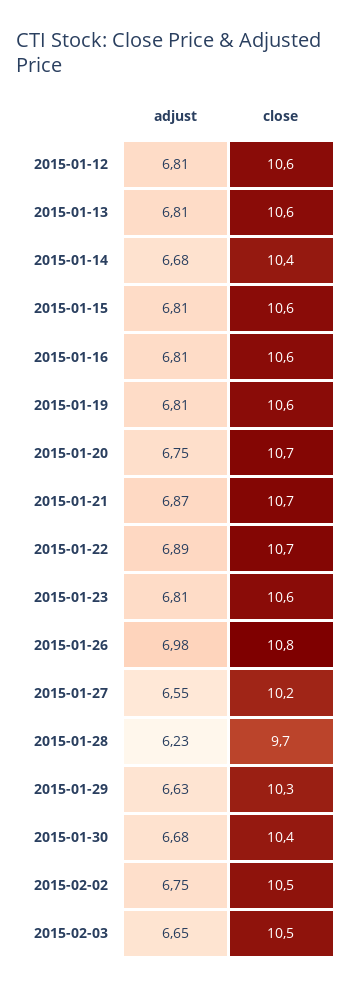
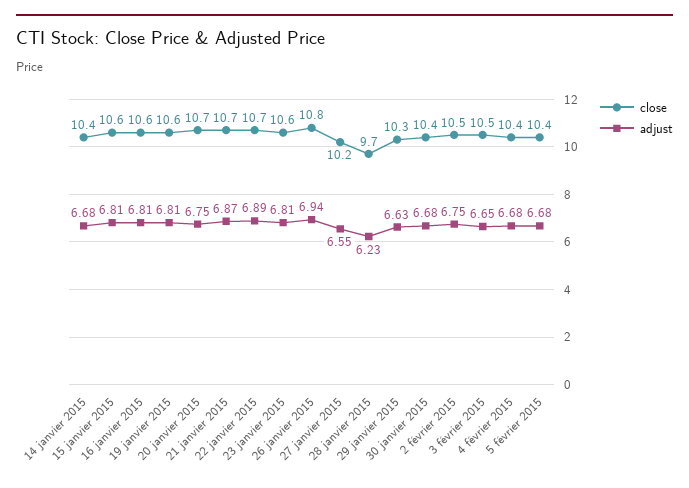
adjust, 2015-01-12: 6.81 -> none
close, 2015-01-12: 10.6 -> none
adjust, 2015-01-13: 6.81 -> none
close, 2015-01-13: 10.6 -> none
adjust, 2015-01-26: 6.98 -> 6.94
close, 4 février 2015: none -> 10.4
adjust, 4 février 2015: none -> 6.68
close, 5 février 2015: none -> 10.4
adjust, 5 février 2015: none -> 6.68

